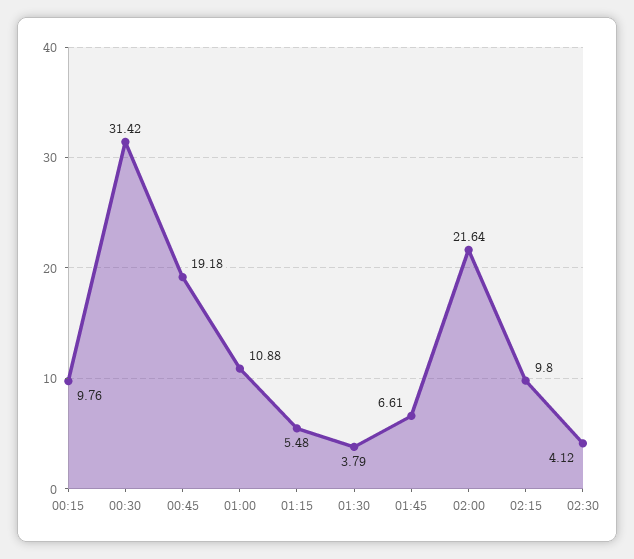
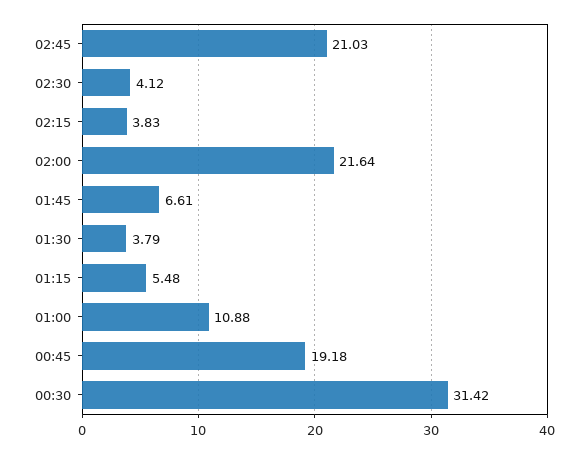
00:15: 9.76 -> none
02:15: 9.8 -> 3.83
02:45: none -> 21.03

